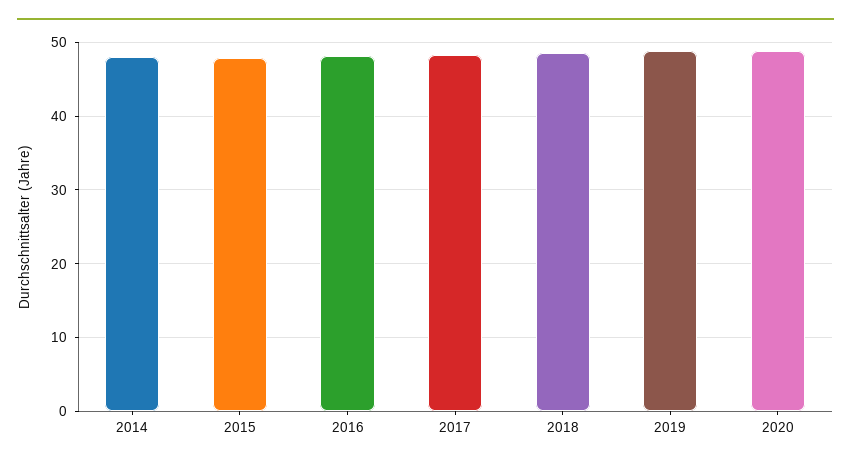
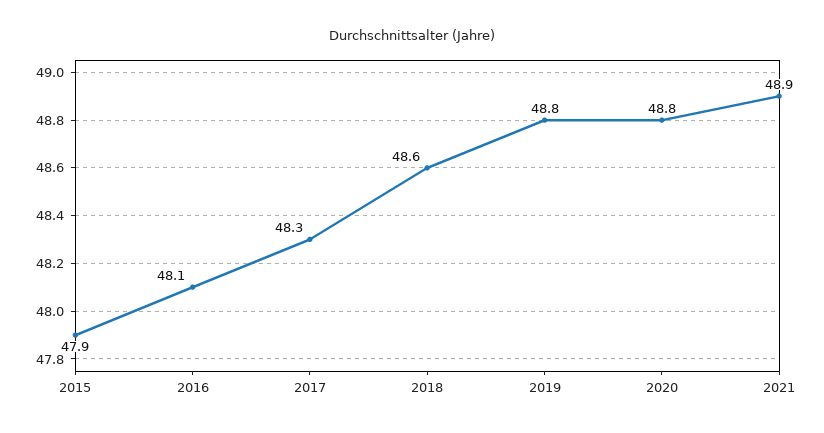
2014: 48 -> none
2021: none -> 48.9

